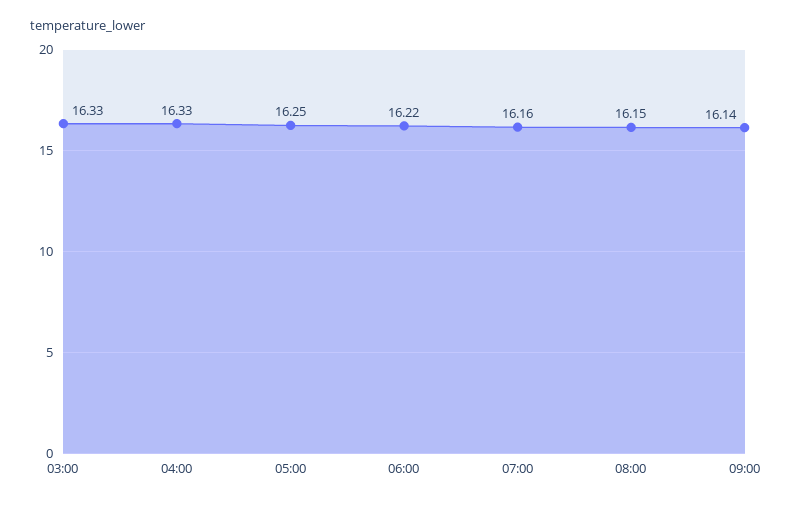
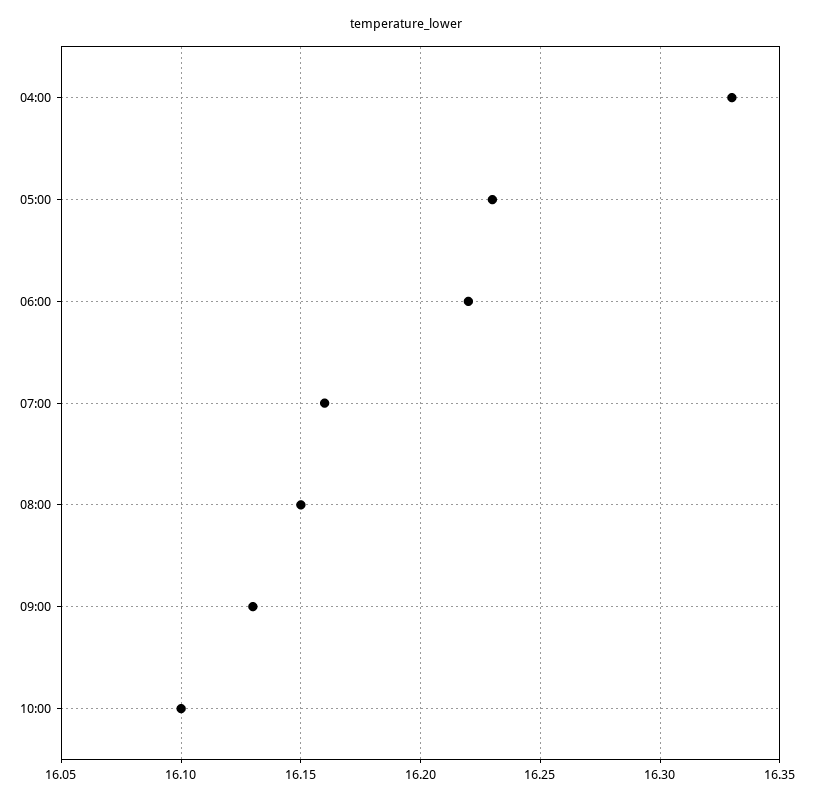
03:00: 16.33 -> none
05:00: 16.25 -> 16.23
09:00: 16.14 -> 16.13
10:00: none -> 16.1

